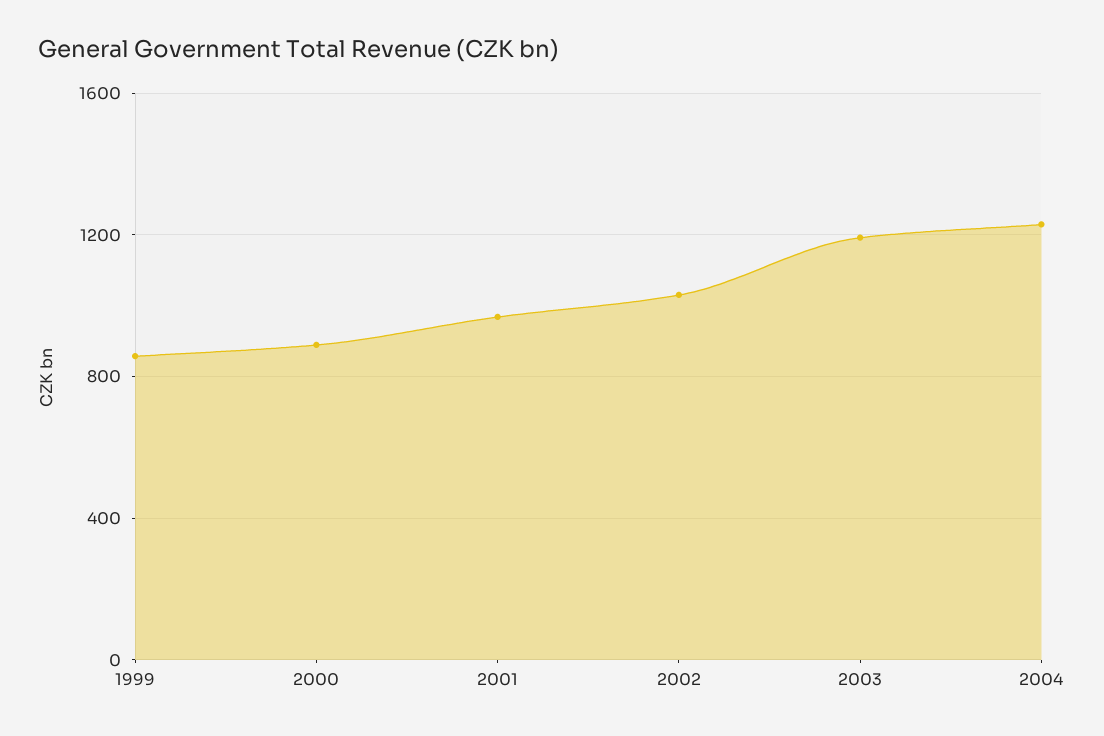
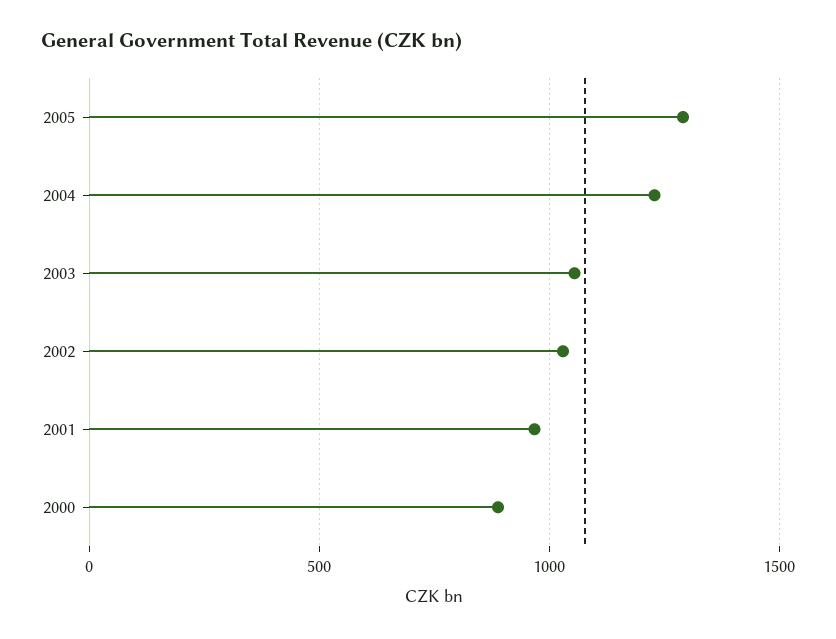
1999: 850 -> none
2003: 1200 -> 1050
2005: none -> 1300

